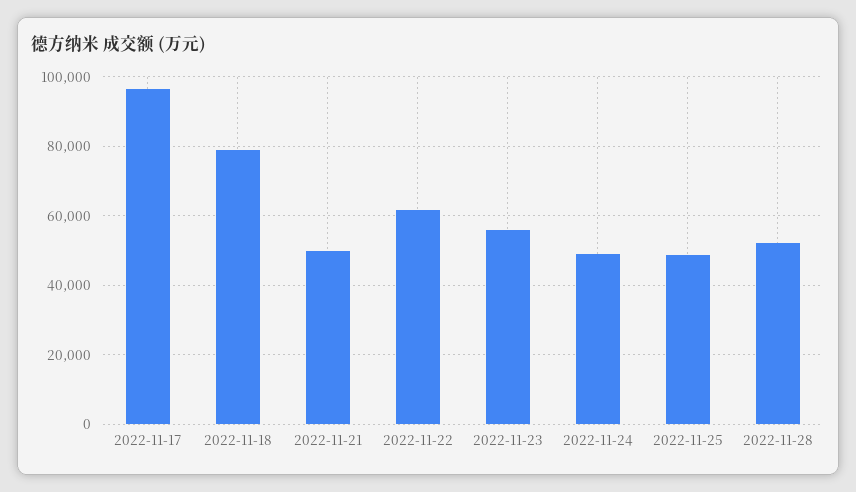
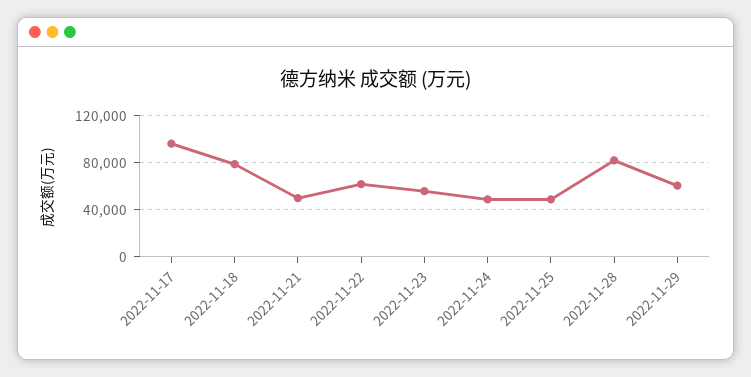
2022-11-28: 52000 -> 80000
2022-11-29: none -> 60000

